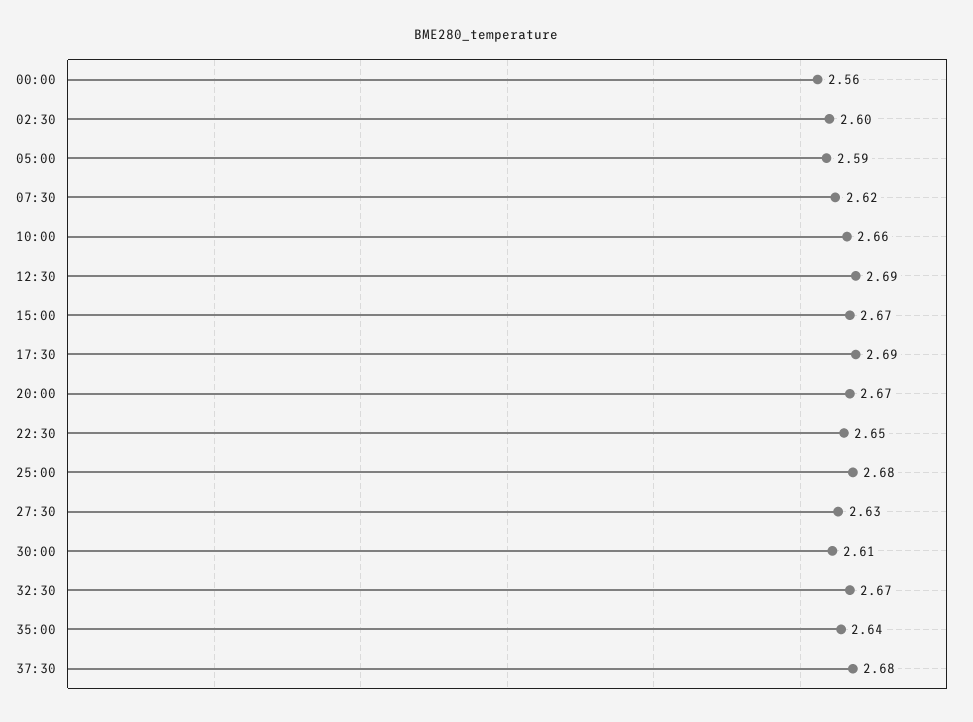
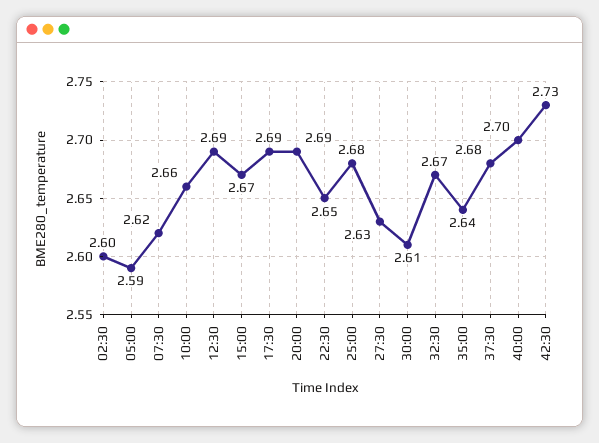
00:00: 2.56 -> none
20:00: 2.67 -> 2.69
40:00: none -> 2.7
42:30: none -> 2.73

